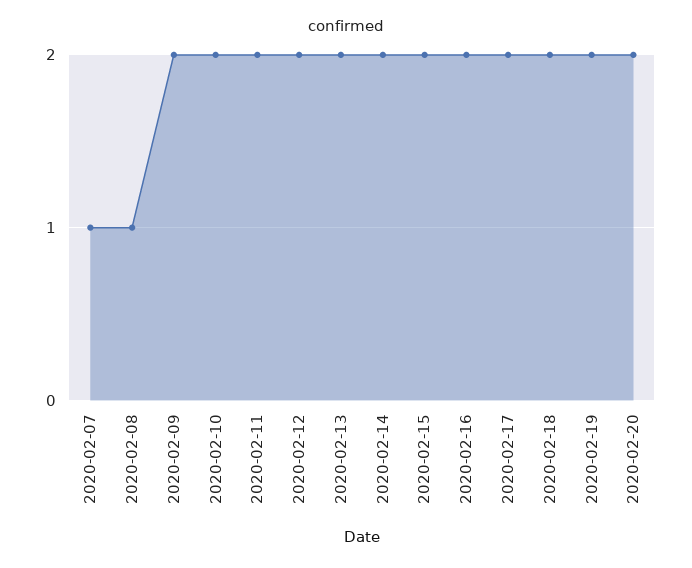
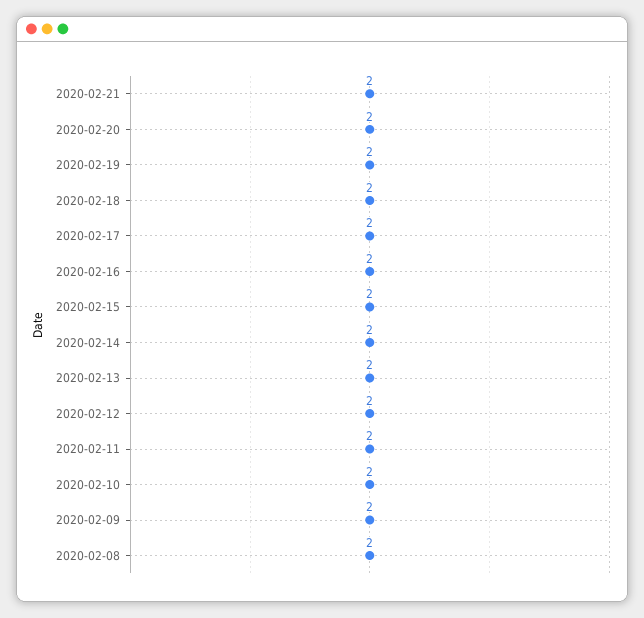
2020-02-07: 1 -> none
2020-02-08: 1 -> 2
2020-02-21: none -> 2

